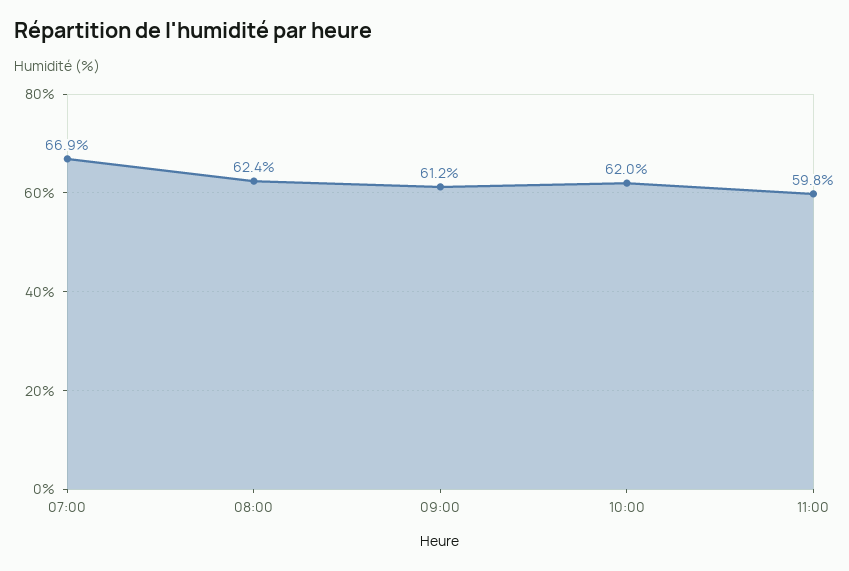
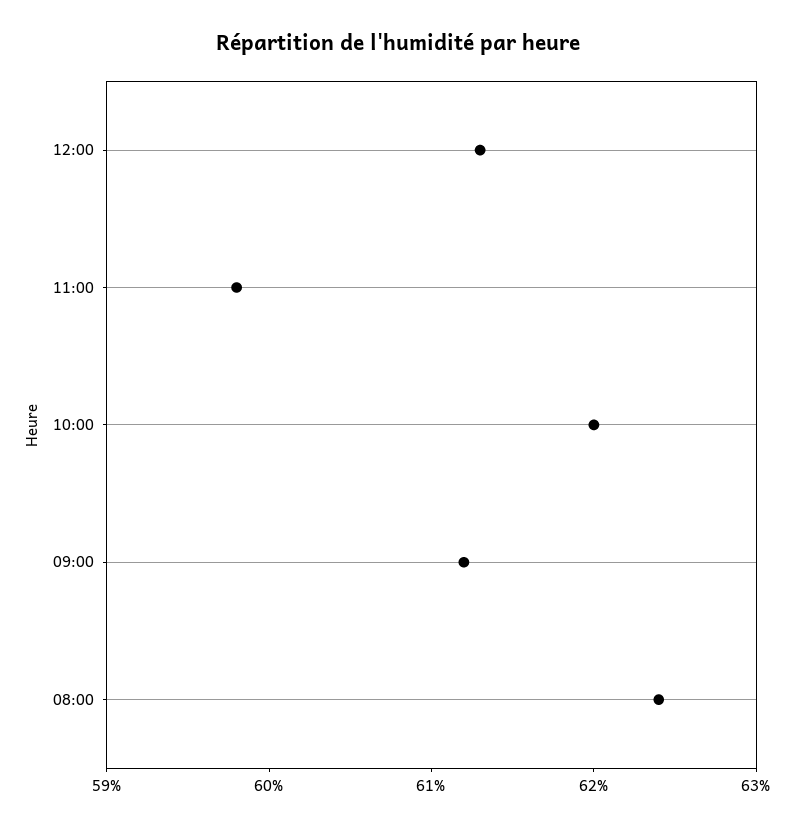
07:00: 66.9 -> none
12:00: none -> 61.3

